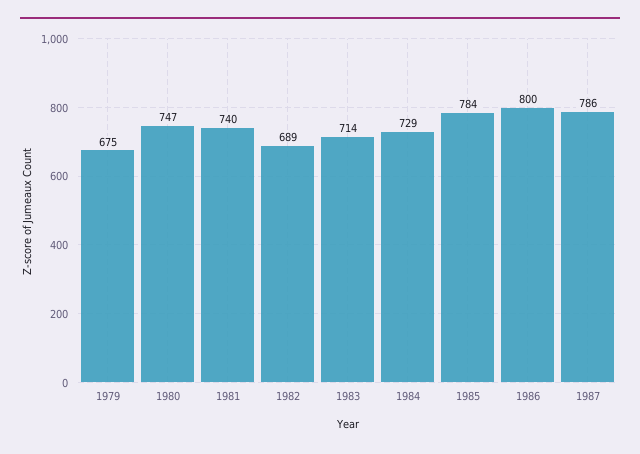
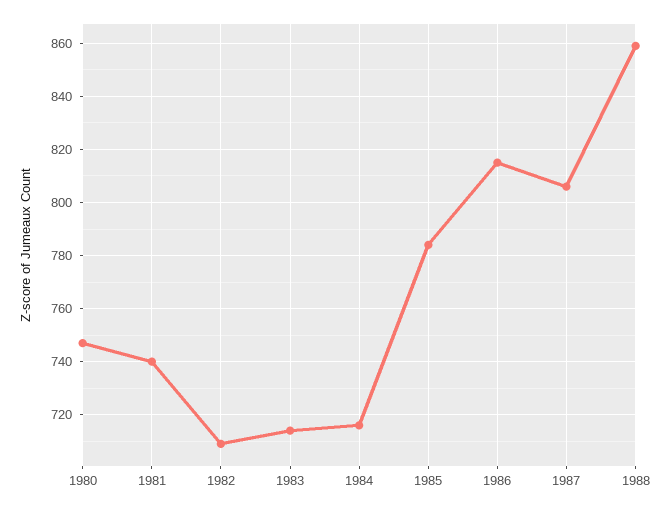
1979: 675 -> none
1982: 689 -> 710
1984: 729 -> 715
1986: 800 -> 815
1987: 786 -> 805
1988: none -> 860

